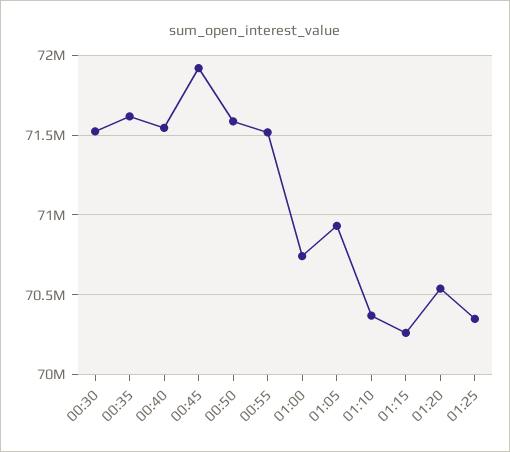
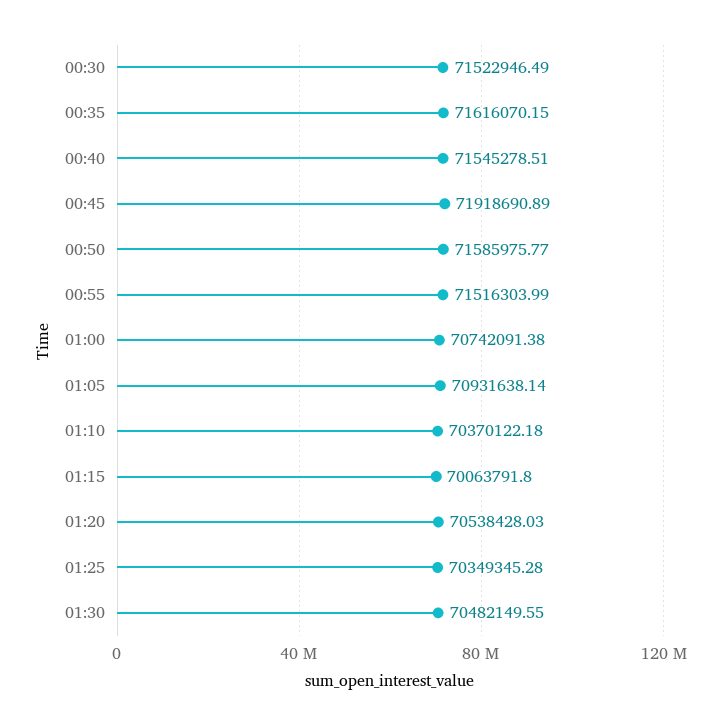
01:15: 70250000 -> 70063791.8
01:30: none -> 70482149.55

